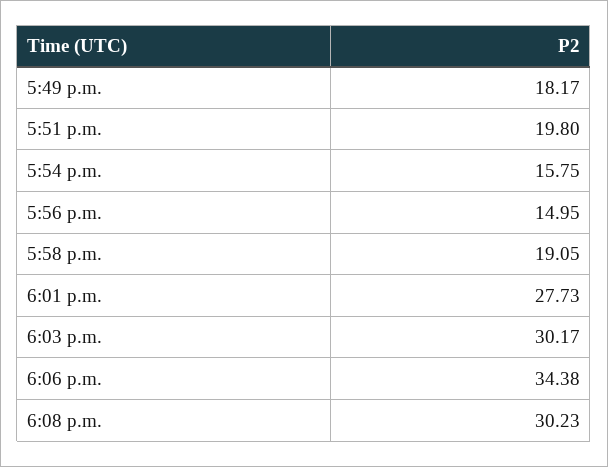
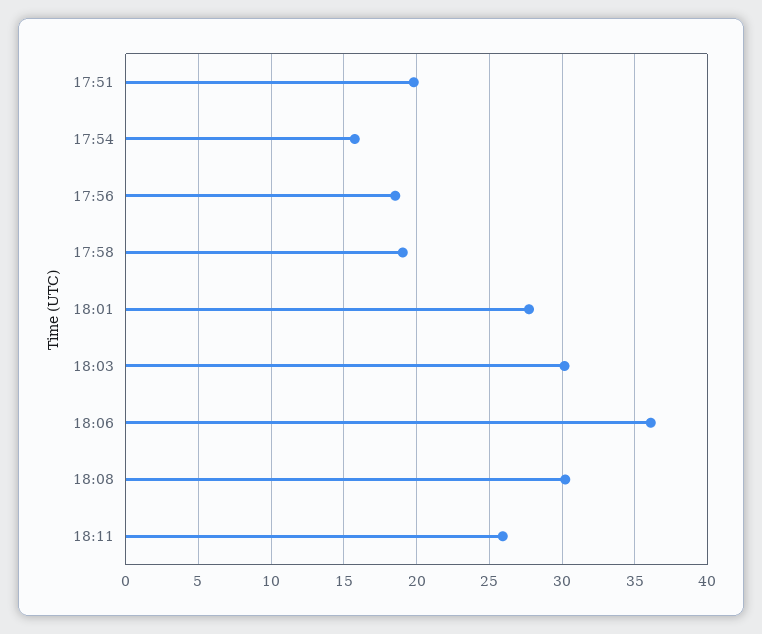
5:49 p.m.: 18.17 -> none
5:56 p.m.: 14.95 -> 18.5
6:06 p.m.: 34.38 -> 36
18:11: none -> 26

